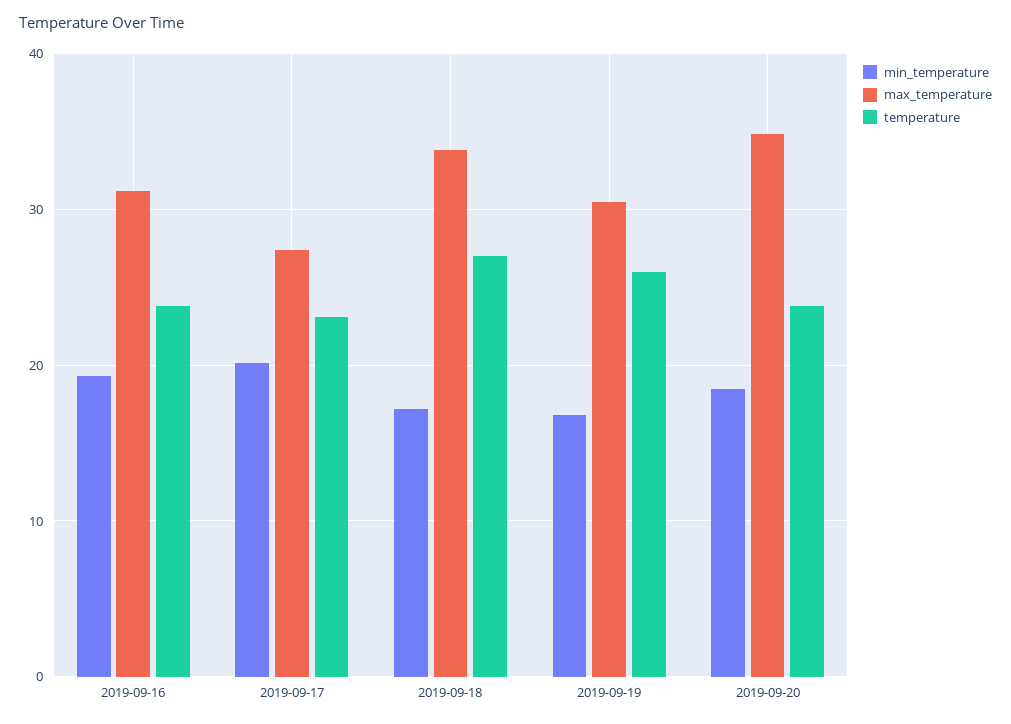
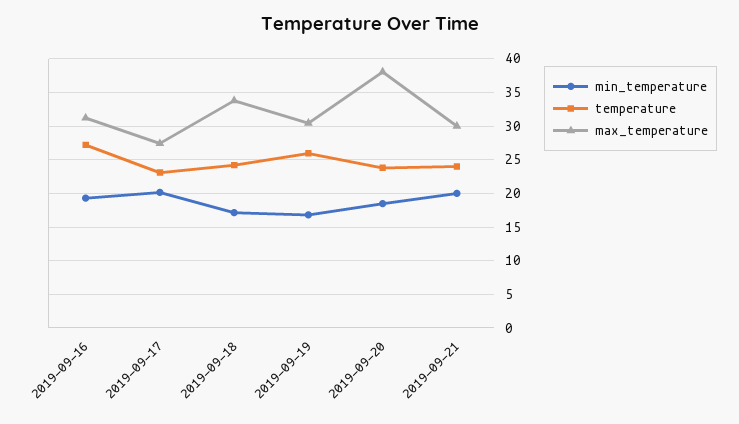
temperature, 2019-09-16: 24 -> 27
temperature, 2019-09-18: 27 -> 24
max_temperature, 2019-09-20: 35 -> 38
min_temperature, 2019-09-21: none -> 20
temperature, 2019-09-21: none -> 24
max_temperature, 2019-09-21: none -> 30

